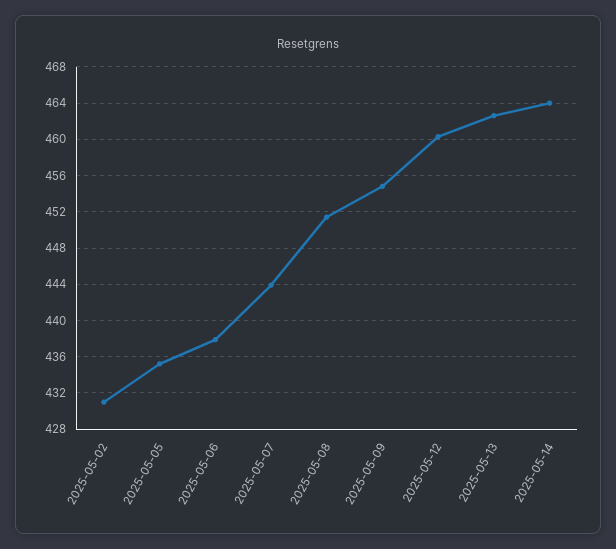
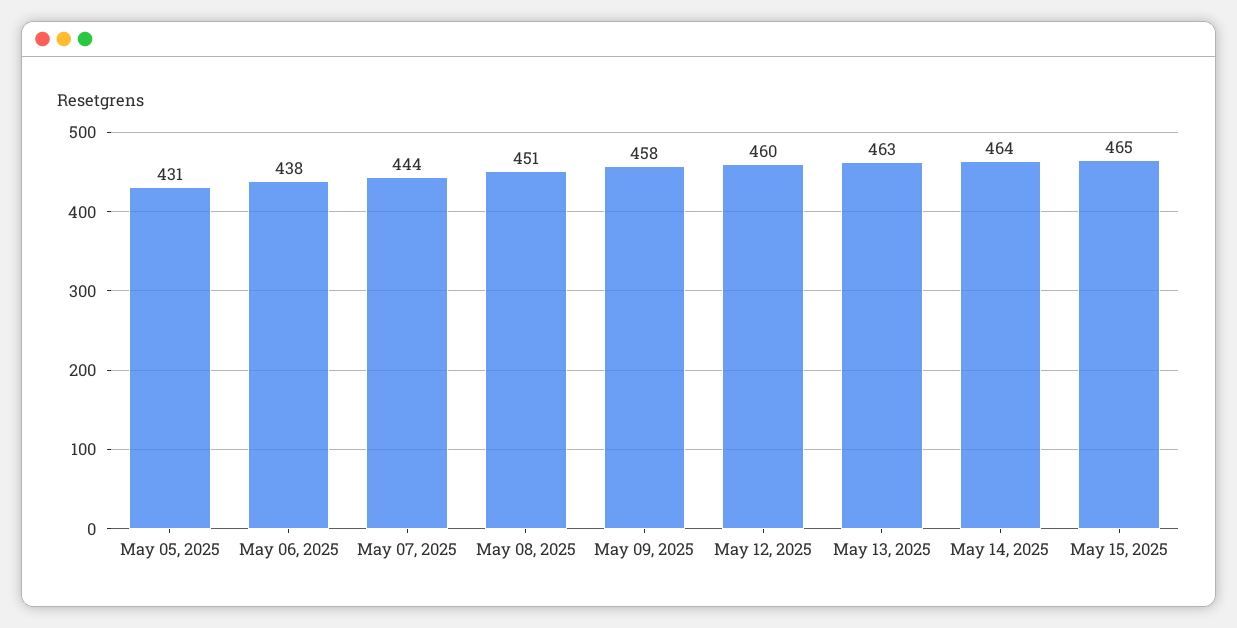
2025-05-02: 431 -> none
2025-05-05: 435 -> 431
2025-05-09: 455 -> 458
May 15, 2025: none -> 465

